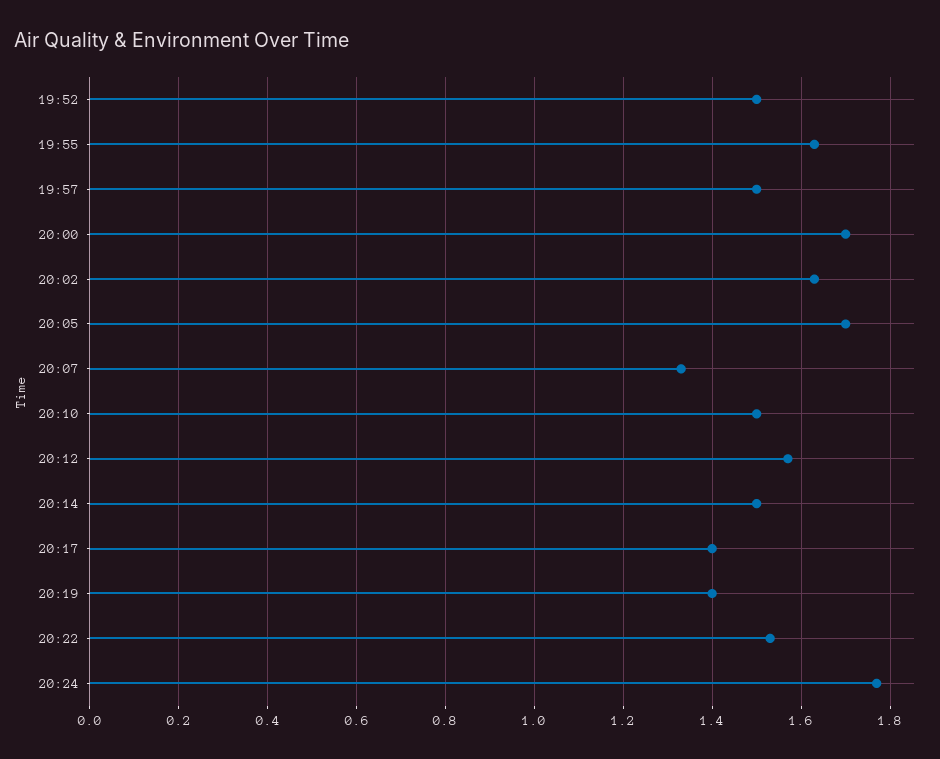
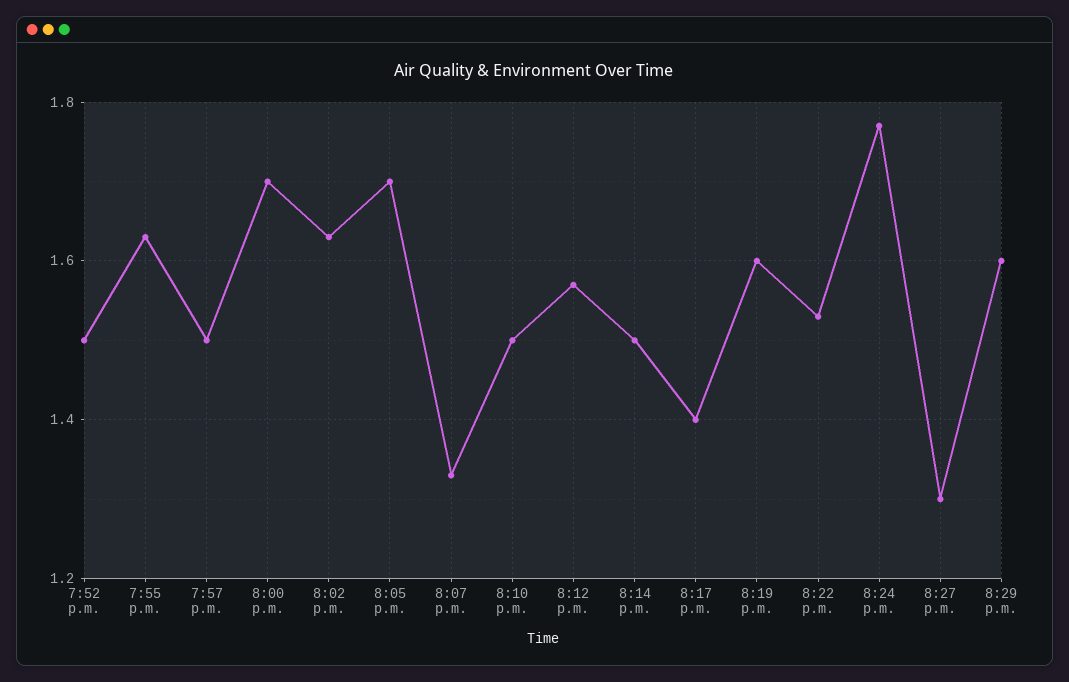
20:19: 1.4 -> 1.6
8:27 p.m.: none -> 1.3
8:29 p.m.: none -> 1.6

